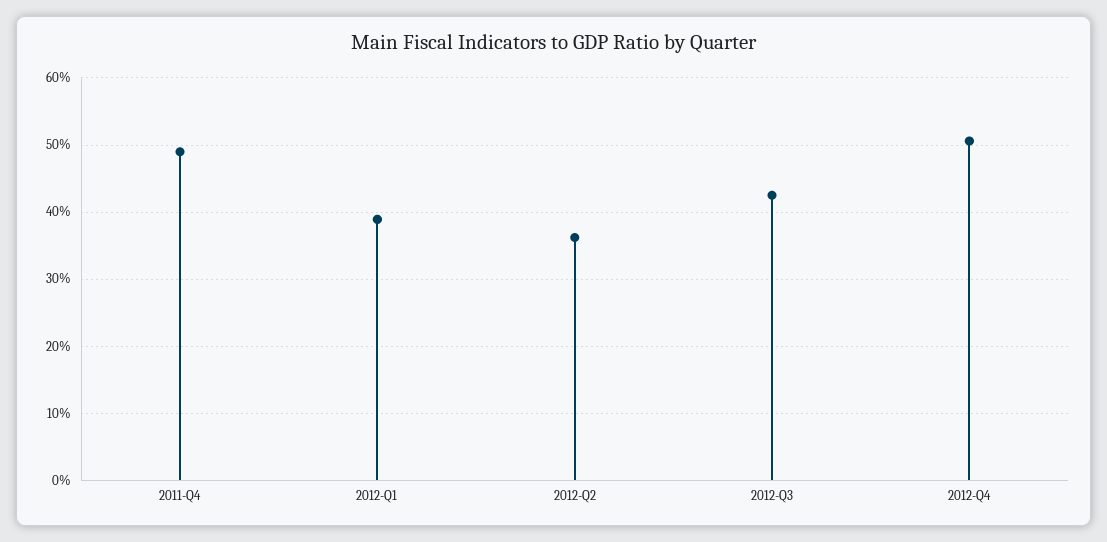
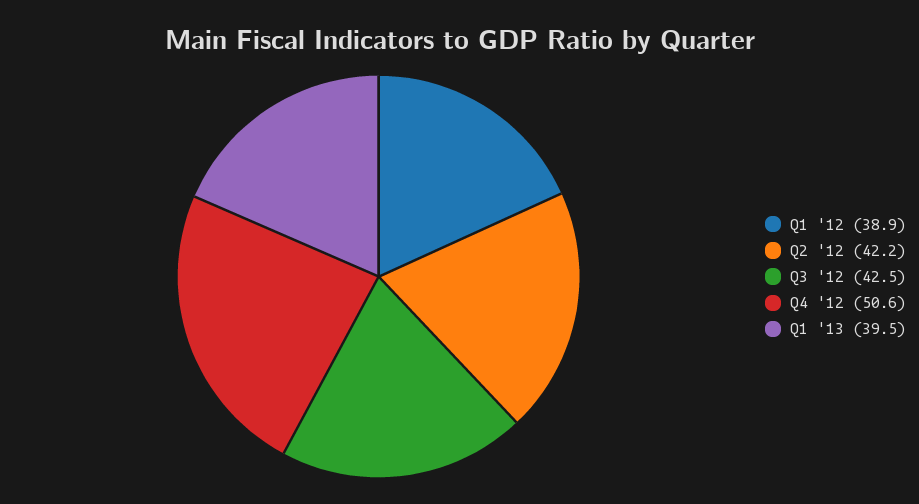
2011-Q4: 49 -> none
2012-Q2: 36 -> 42.2
Q1 '13: none -> 39.5

